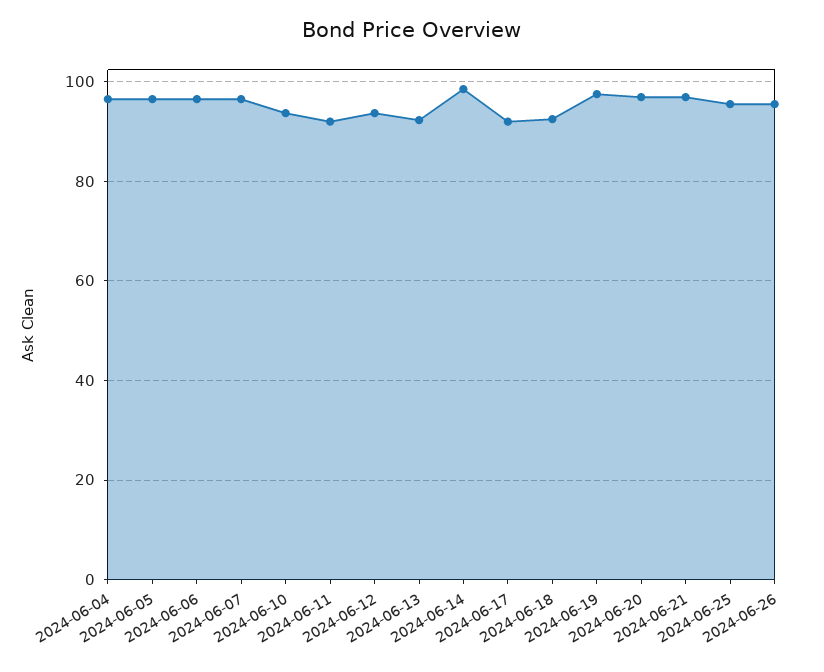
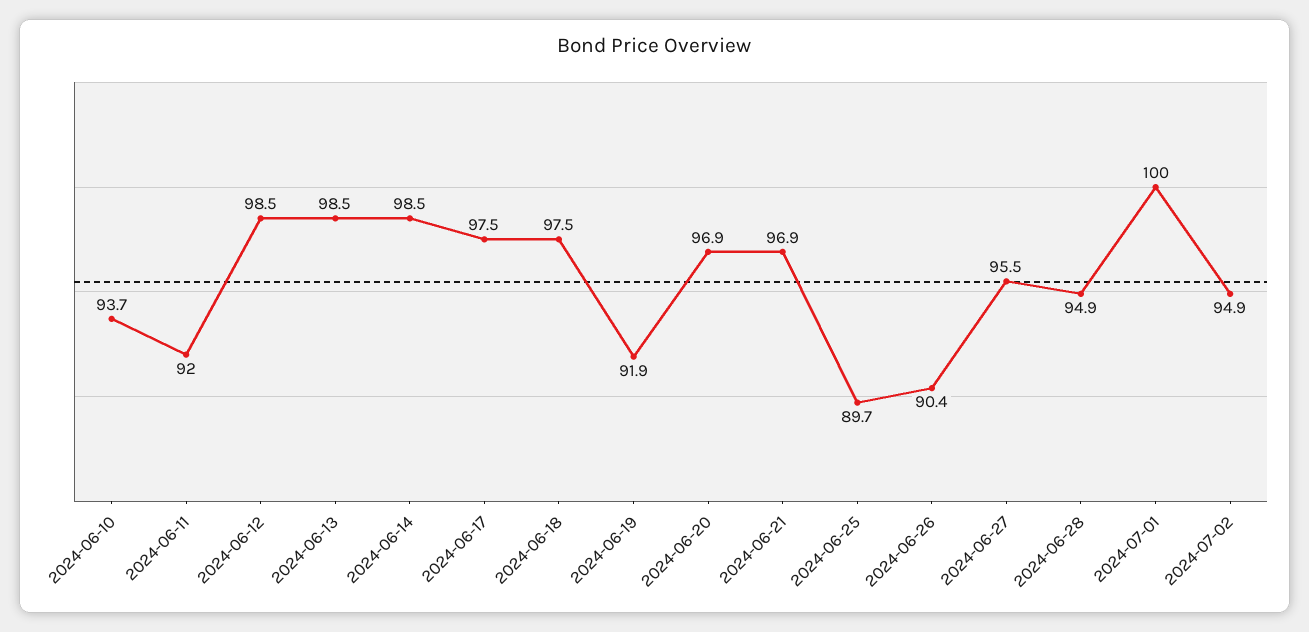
2024-06-04: 96 -> none
2024-06-05: 96 -> none
2024-06-06: 96 -> none
2024-06-07: 96 -> none
2024-06-12: 94 -> 98.5
2024-06-13: 92 -> 98.5
2024-06-17: 92 -> 97.5
2024-06-18: 92 -> 97.5
2024-06-19: 98 -> 91.9
2024-06-25: 96 -> 89.7
2024-06-26: 96 -> 90.4
2024-06-27: none -> 95.5
2024-06-28: none -> 94.9
2024-07-01: none -> 100
2024-07-02: none -> 94.9

